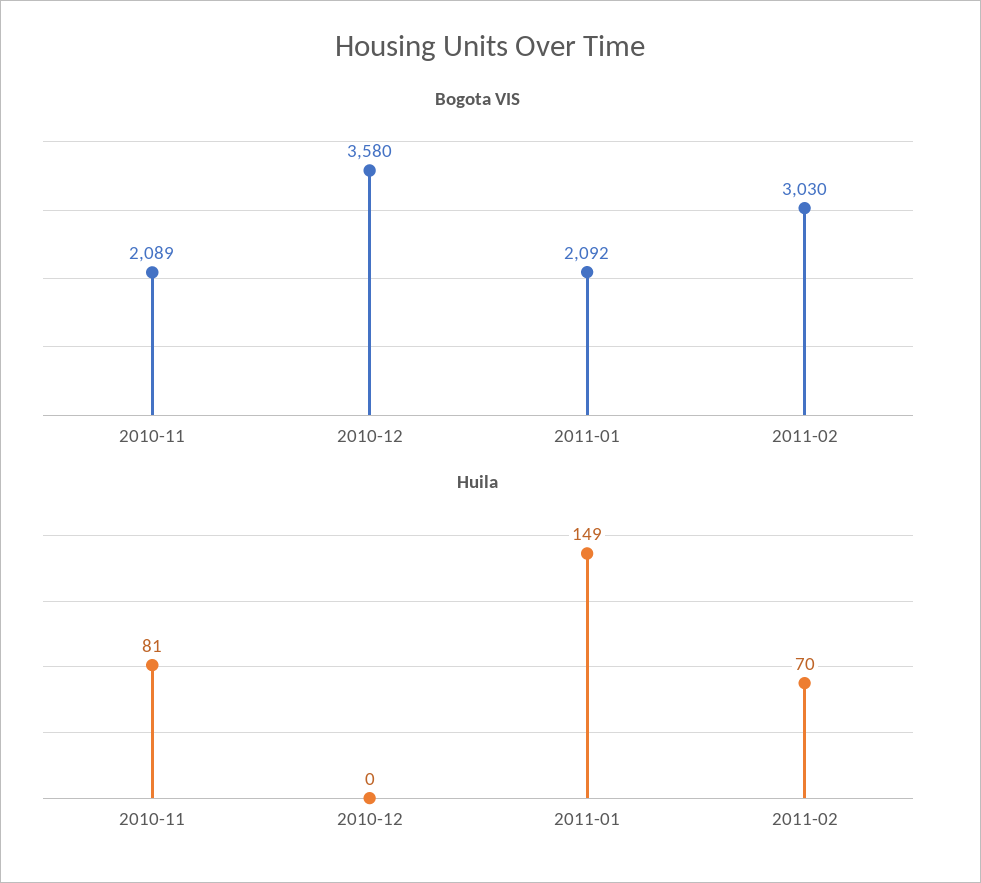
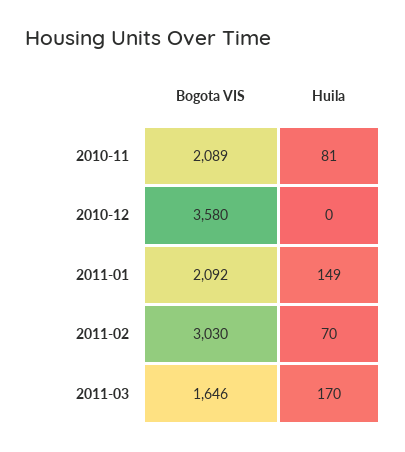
Bogota VIS, 2011-03: none -> 1646
Huila, 2011-03: none -> 170

